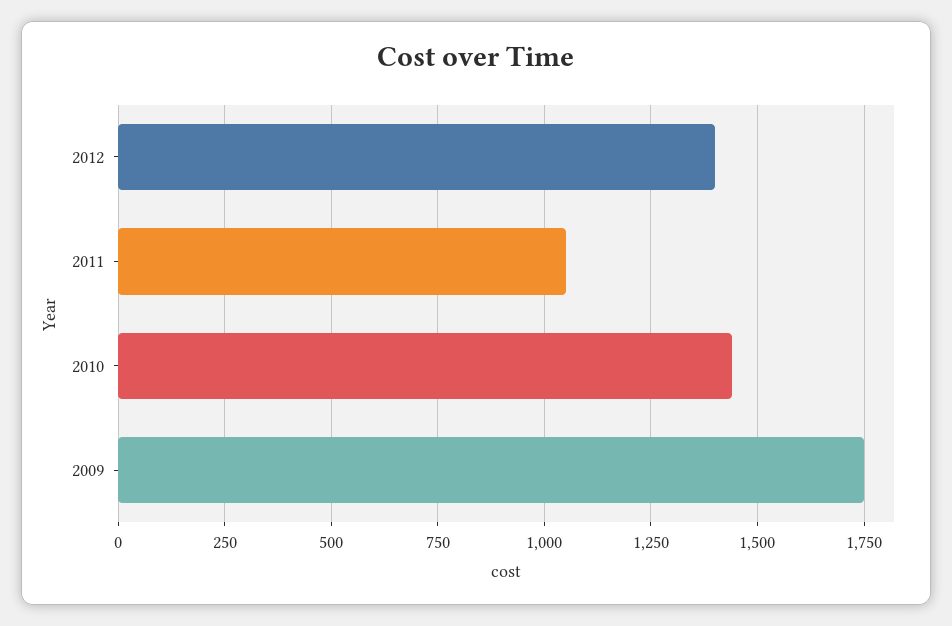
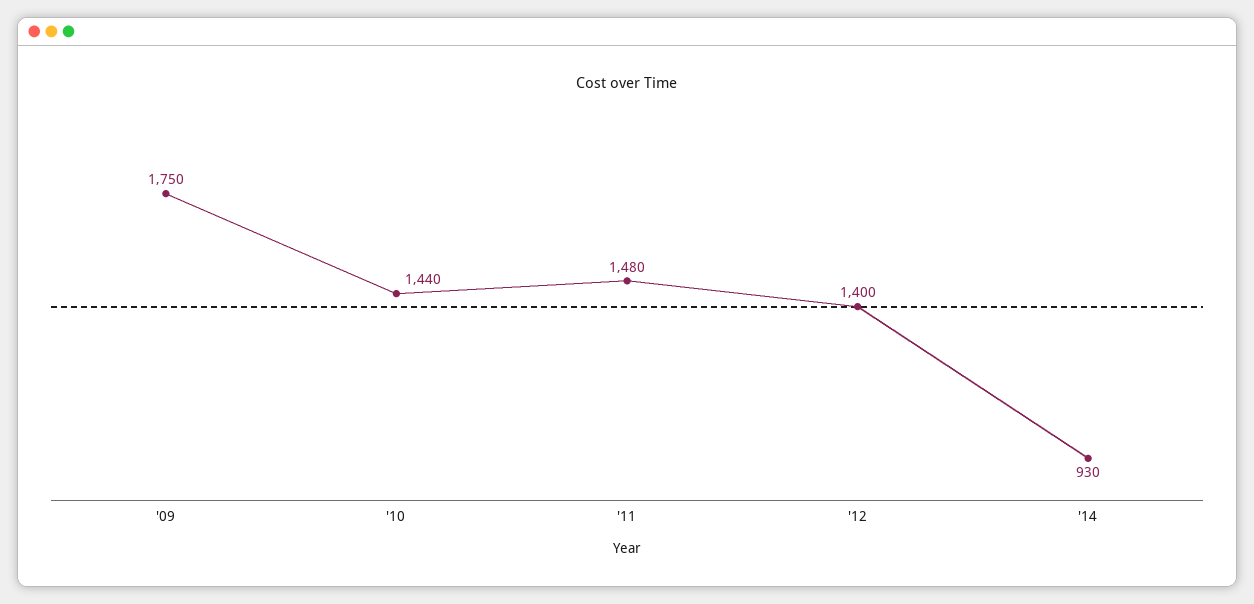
2011: 1050 -> 1480
'14: none -> 930

